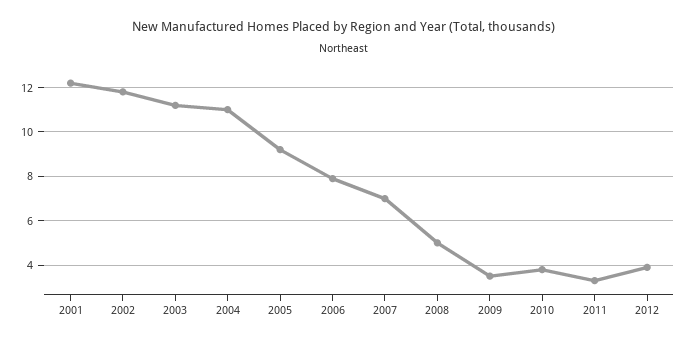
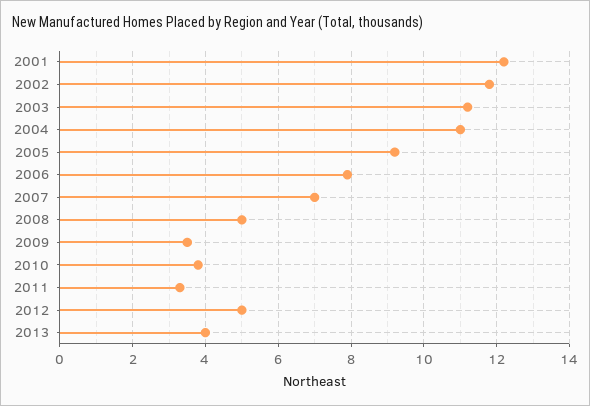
2012: 4 -> 5
2013: none -> 4

